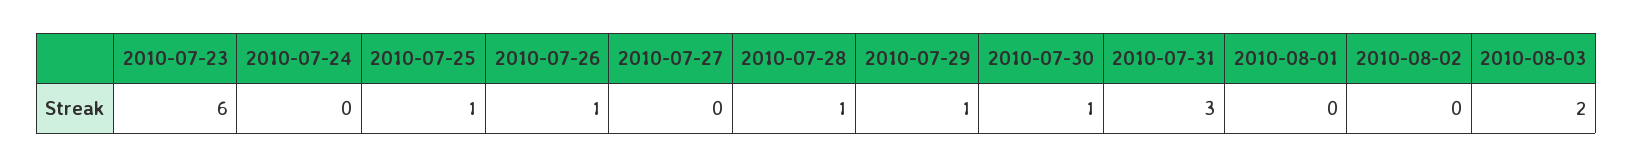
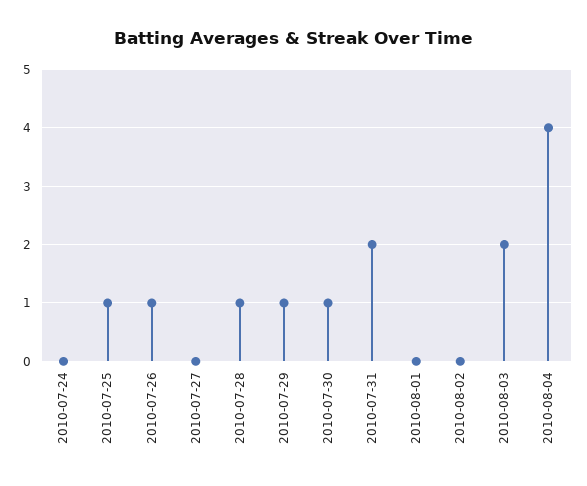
2010-07-23: 6 -> none
2010-07-31: 3 -> 2
2010-08-04: none -> 4

